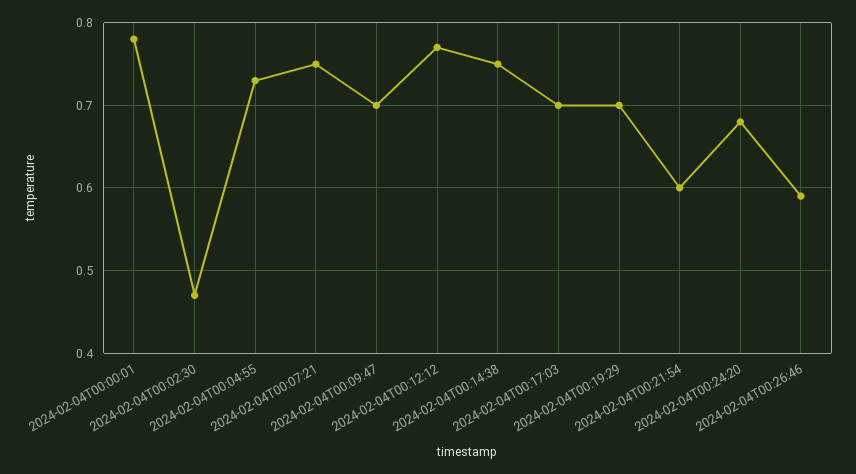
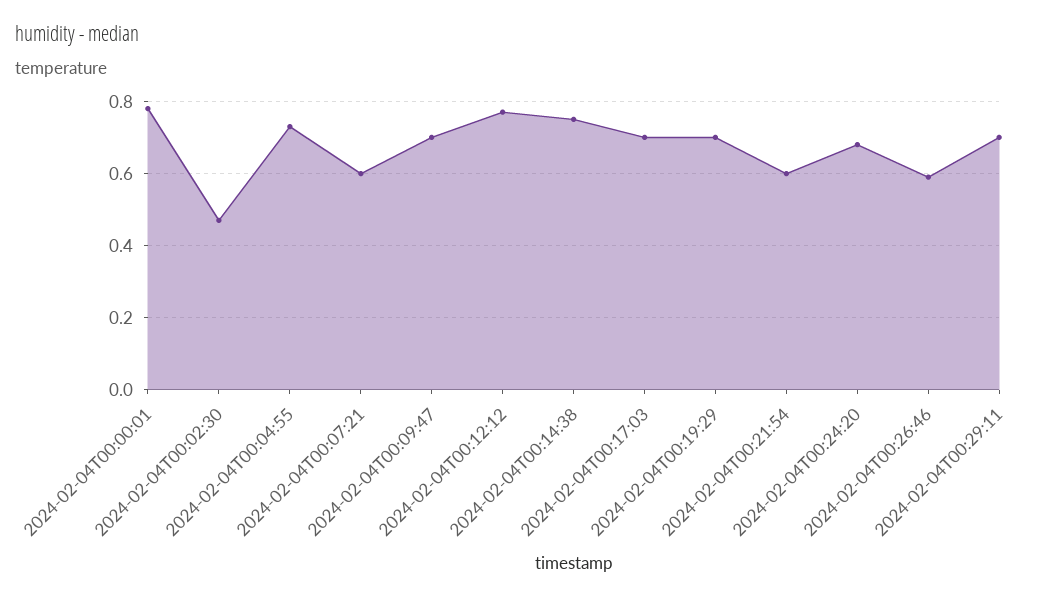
2024-02-04T00:07:21: 0.75 -> 0.6
2024-02-04T00:29:11: none -> 0.7

